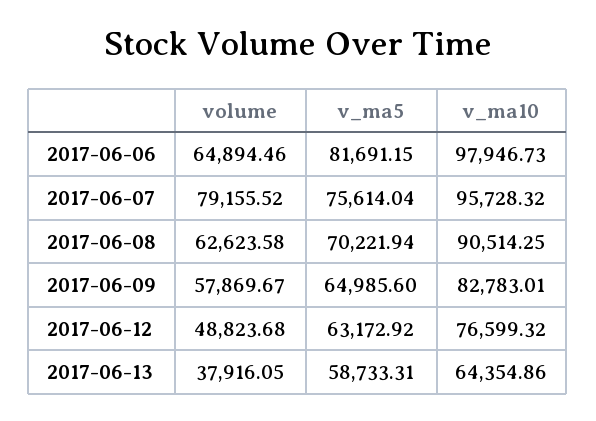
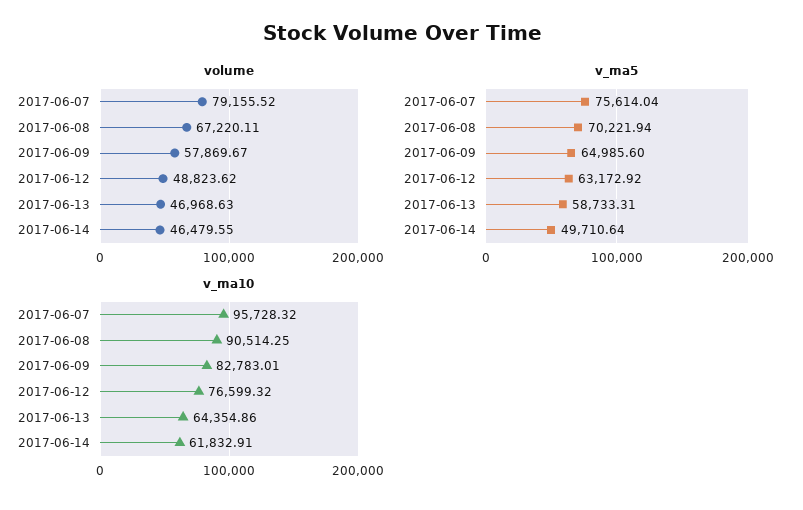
volume, 2017-06-06: 64894.46 -> none
v_ma5, 2017-06-06: 81691.15 -> none
v_ma10, 2017-06-06: 97946.73 -> none
volume, 2017-06-08: 62623.58 -> 67220.11
volume, 2017-06-12: 48823.68 -> 48823.62
volume, 2017-06-13: 37916.05 -> 46968.63
volume, 2017-06-14: none -> 46479.55
v_ma5, 2017-06-14: none -> 49710.64
v_ma10, 2017-06-14: none -> 61832.91

